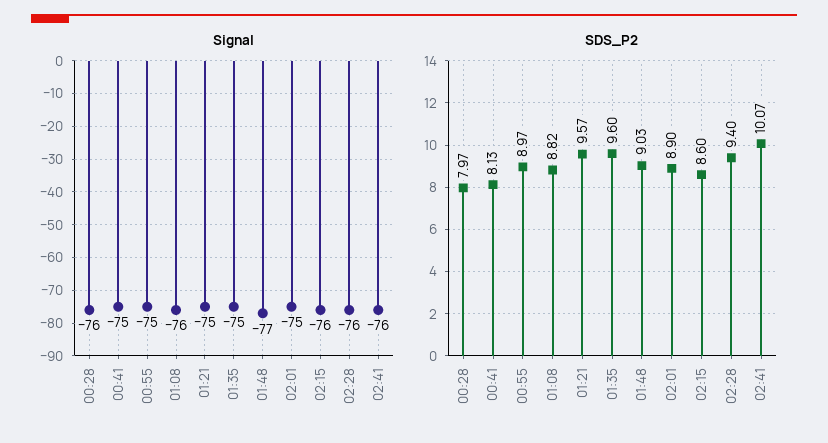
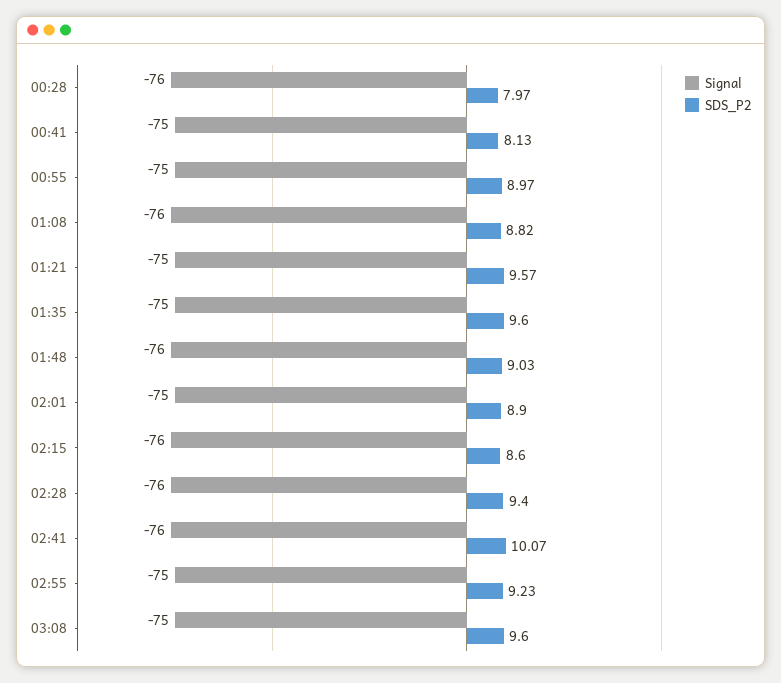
Signal, 01:48: -77 -> -76
Signal, 02:55: none -> -75
SDS_P2, 02:55: none -> 9.23
Signal, 03:08: none -> -75
SDS_P2, 03:08: none -> 9.6

